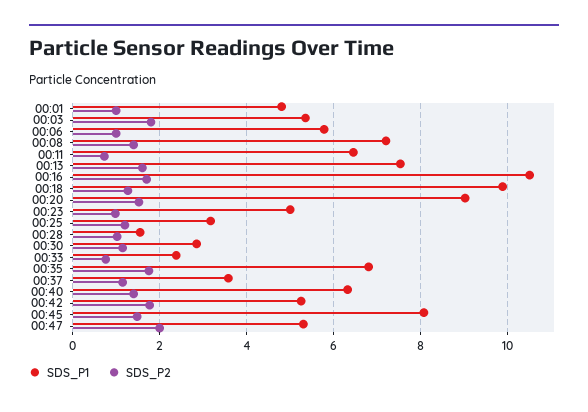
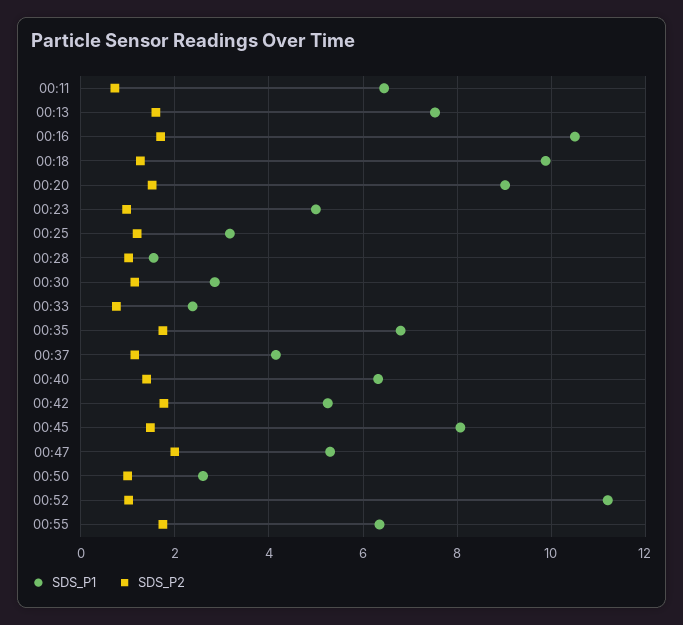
SDS_P1, 00:01: 4.8 -> none
SDS_P2, 00:01: 1 -> none
SDS_P1, 00:03: 5.4 -> none
SDS_P2, 00:03: 1.8 -> none
SDS_P1, 00:06: 5.8 -> none
SDS_P2, 00:06: 1 -> none
SDS_P1, 00:08: 7.2 -> none
SDS_P2, 00:08: 1.4 -> none
SDS_P1, 00:37: 3.6 -> 4.2
SDS_P1, 00:50: none -> 2.6
SDS_P2, 00:50: none -> 1
SDS_P1, 00:52: none -> 11.2
SDS_P2, 00:52: none -> 1
SDS_P1, 00:55: none -> 6.4
SDS_P2, 00:55: none -> 1.8

